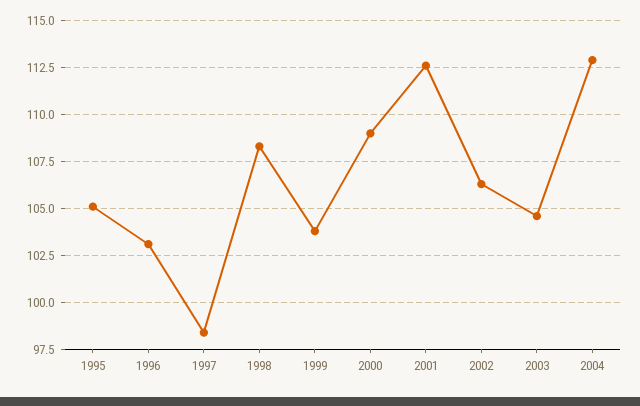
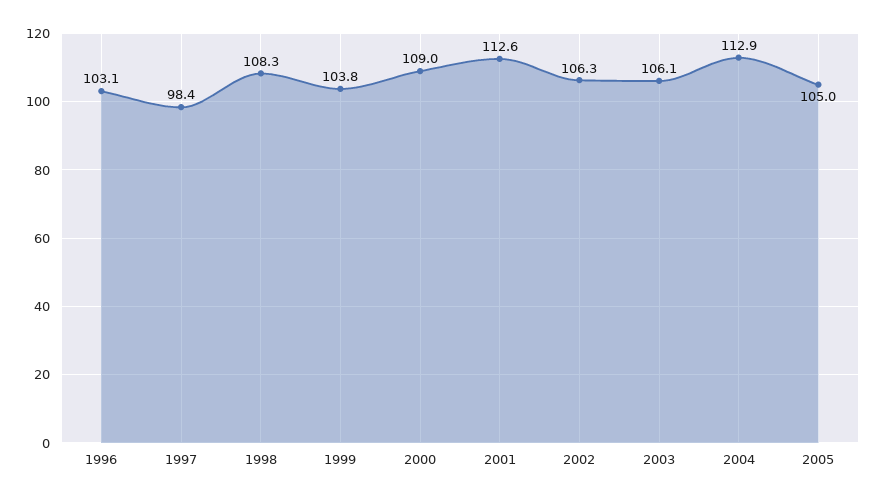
1995: 105 -> none
2003: 104.5 -> 106.1
2005: none -> 105

